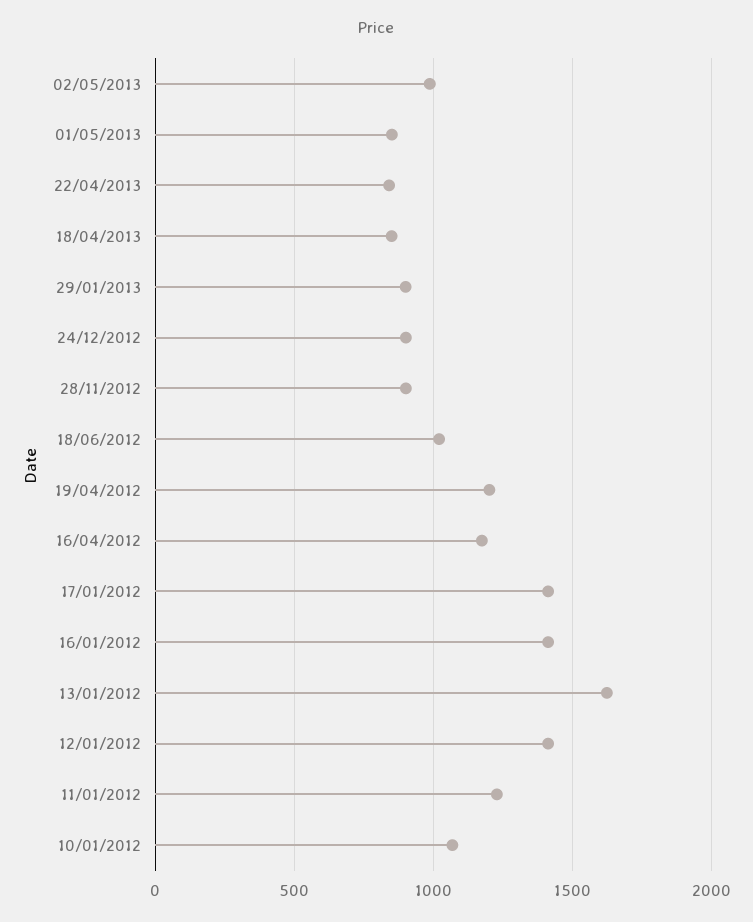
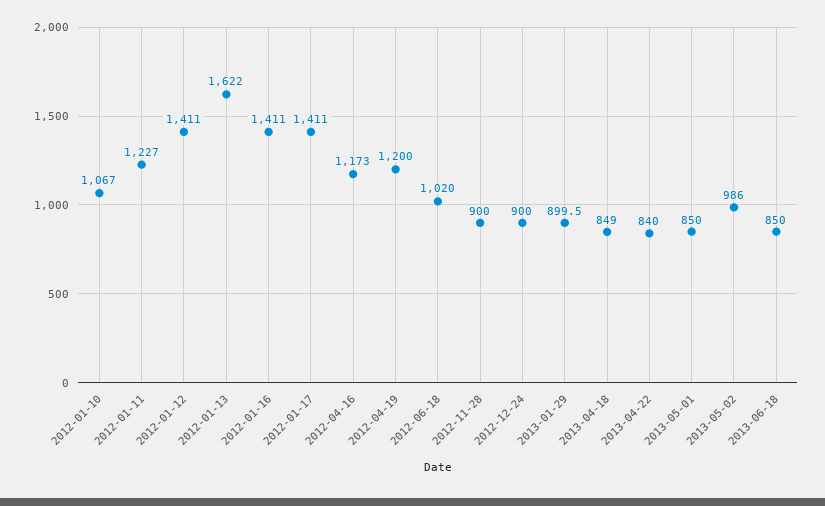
2013-06-18: none -> 850

